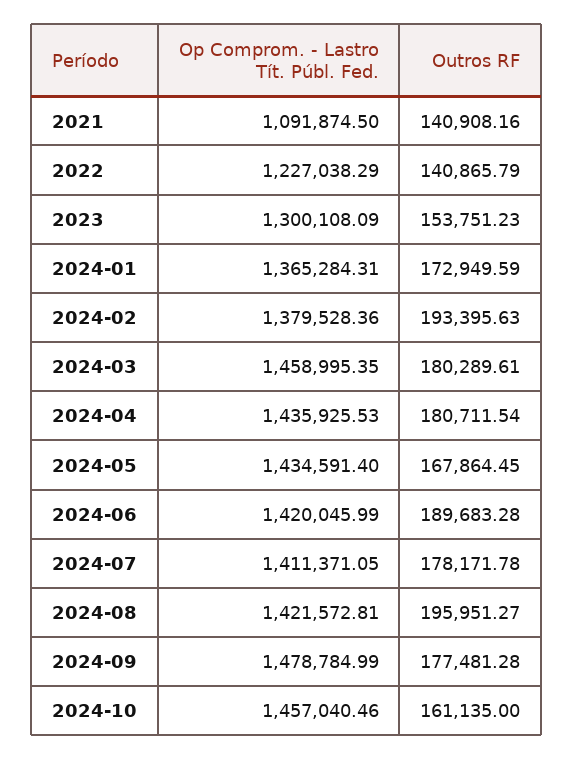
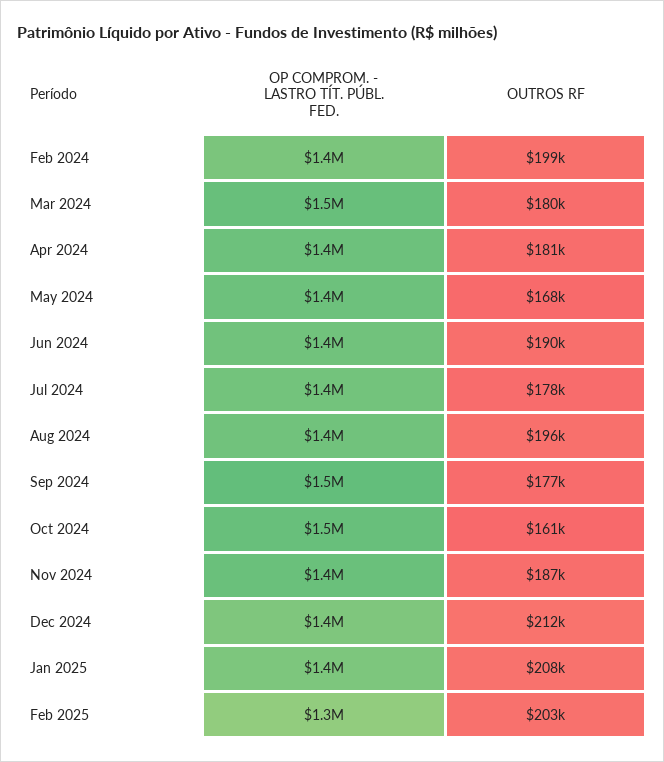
Op Comprom. - Lastro Tít. Públ. Fed., 2021: 1091874.5 -> none
Outros RF, 2021: 140908.16 -> none
Op Comprom. - Lastro Tít. Públ. Fed., 2022: 1227038.29 -> none
Outros RF, 2022: 140865.79 -> none
Op Comprom. - Lastro Tít. Públ. Fed., 2023: 1300108.09 -> none
Outros RF, 2023: 153751.23 -> none
Op Comprom. - Lastro Tít. Públ. Fed., 2024-01: 1365284.31 -> none
Outros RF, 2024-01: 172949.59 -> none
Outros RF, 2024-02: 193395.63 -> 199000
Op Comprom. - Lastro Tít. Públ. Fed., Nov 2024: none -> 1400000
Outros RF, Nov 2024: none -> 187000
Op Comprom. - Lastro Tít. Públ. Fed., Dec 2024: none -> 1400000
Outros RF, Dec 2024: none -> 212000
Op Comprom. - Lastro Tít. Públ. Fed., Jan 2025: none -> 1400000
Outros RF, Jan 2025: none -> 208000
Op Comprom. - Lastro Tít. Públ. Fed., Feb 2025: none -> 1300000
Outros RF, Feb 2025: none -> 203000

